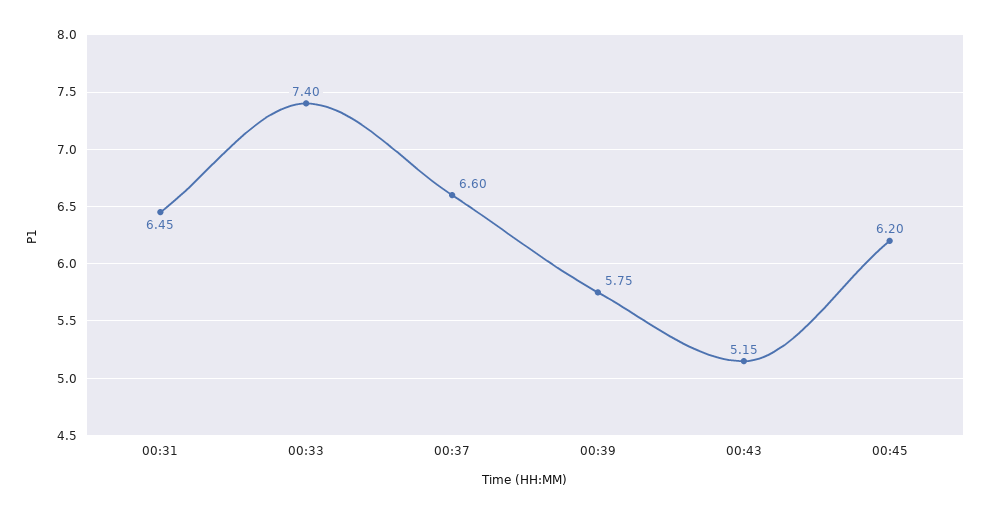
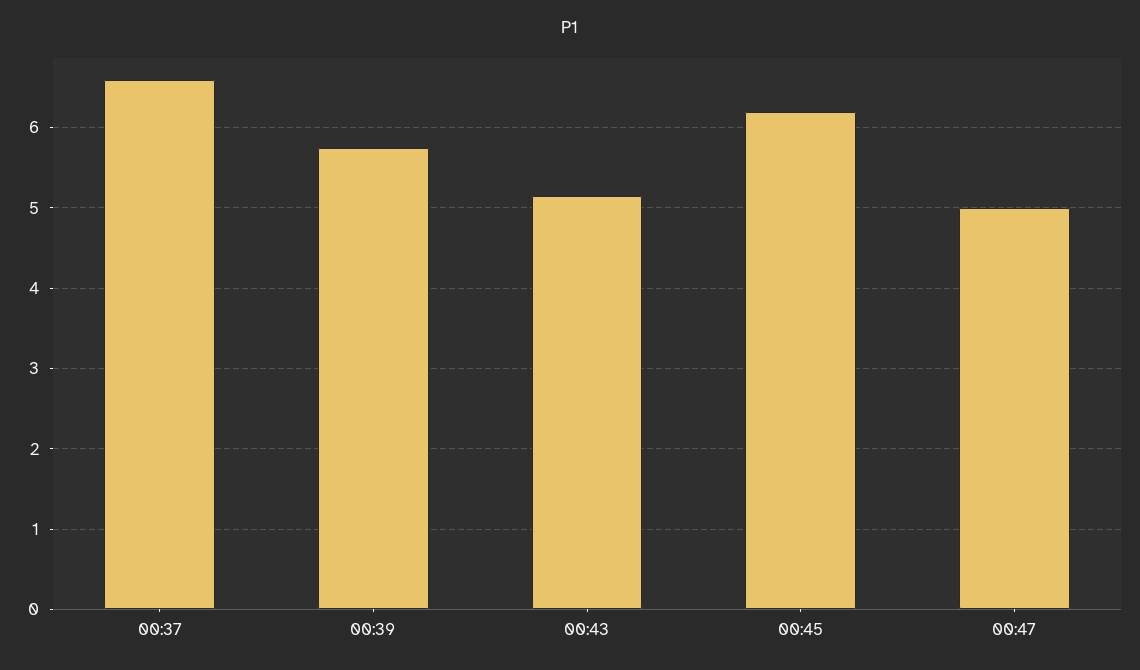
00:31: 6.45 -> none
00:33: 7.4 -> none
00:47: none -> 5

